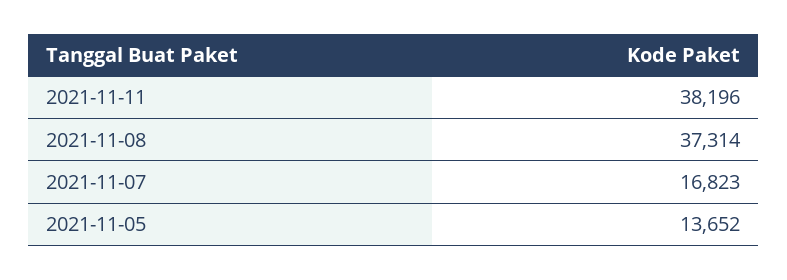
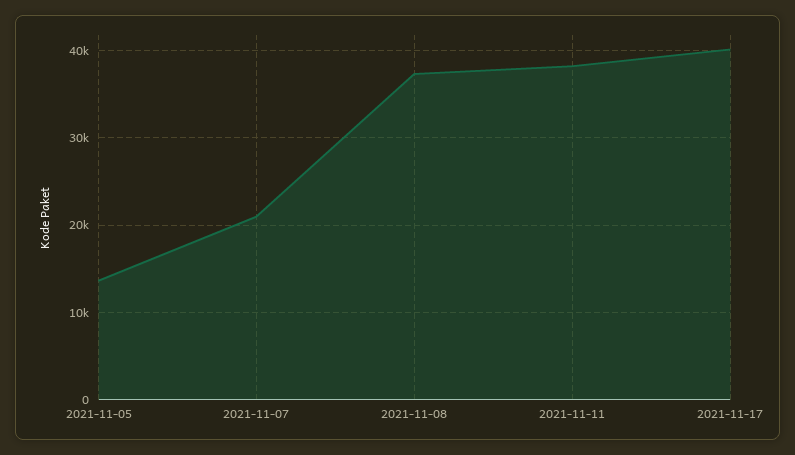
2021-11-07: 16823 -> 21000
2021-11-17: none -> 40000

